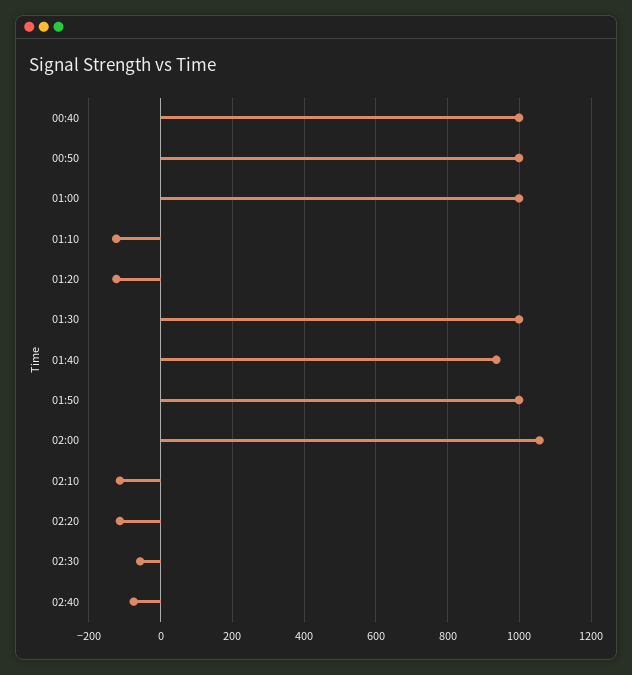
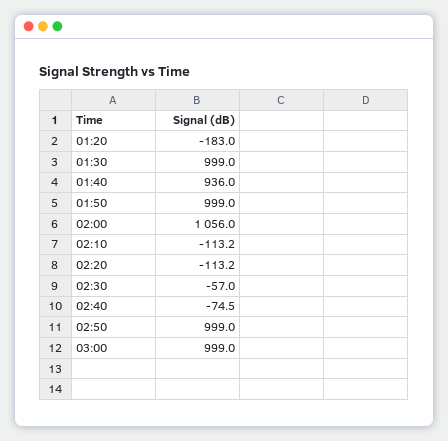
00:40: 1000 -> none
00:50: 1000 -> none
01:00: 1000 -> none
01:10: -120 -> none
01:20: -120 -> -183
02:50: none -> 999
03:00: none -> 999

